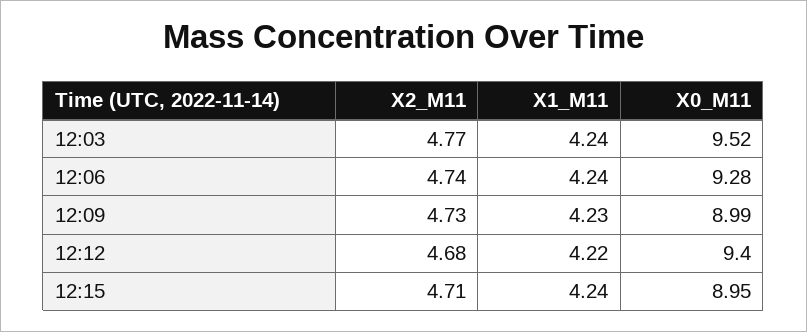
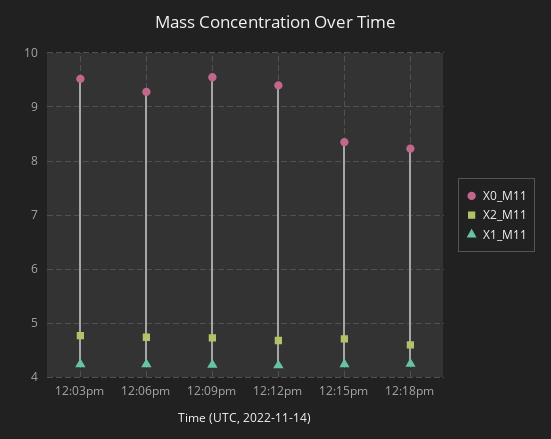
X0_M11, 12:09: 8.99 -> 9.6
X0_M11, 12:15: 8.95 -> 8.4
X0_M11, 12:18pm: none -> 8.2
X2_M11, 12:18pm: none -> 4.6
X1_M11, 12:18pm: none -> 4.2

